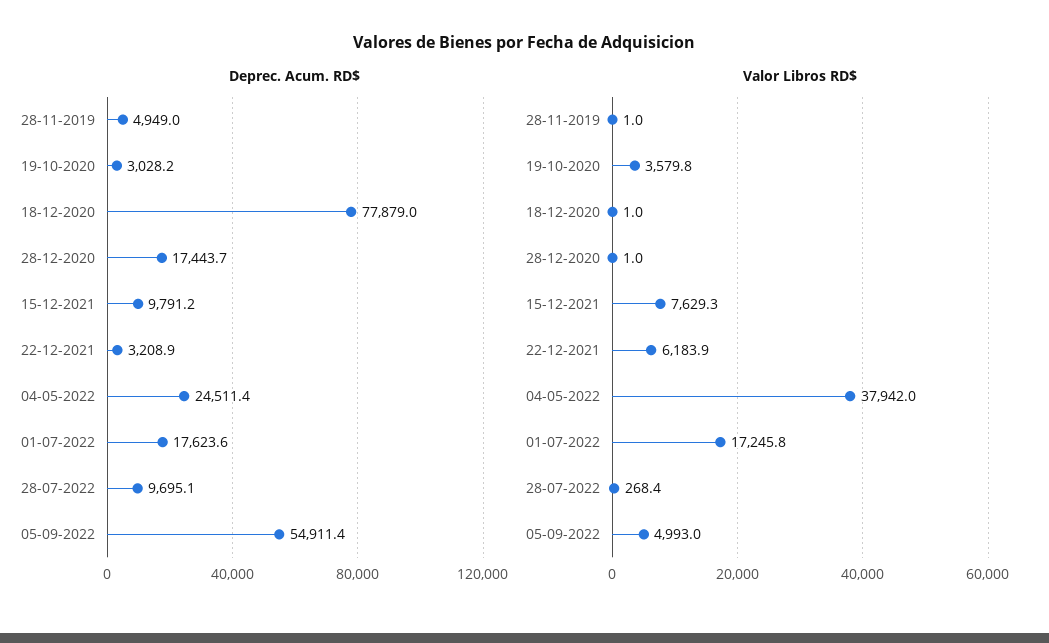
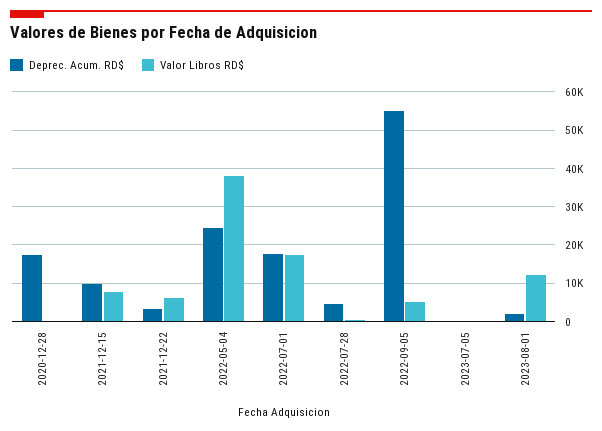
Deprec. Acum. RD$, 28-11-2019: 4949 -> none
Deprec. Acum. RD$, 19-10-2020: 3028.2 -> none
Deprec. Acum. RD$, 18-12-2020: 77879 -> none
Deprec. Acum. RD$, 28-07-2022: 9695.1 -> 4000
Valor Libros RD$, 28-11-2019: 1 -> none
Valor Libros RD$, 19-10-2020: 3579.8 -> none
Valor Libros RD$, 18-12-2020: 1 -> none
Deprec. Acum. RD$, 2023-07-05: none -> 0
Valor Libros RD$, 2023-07-05: none -> 0
Deprec. Acum. RD$, 2023-08-01: none -> 2000
Valor Libros RD$, 2023-08-01: none -> 12000

